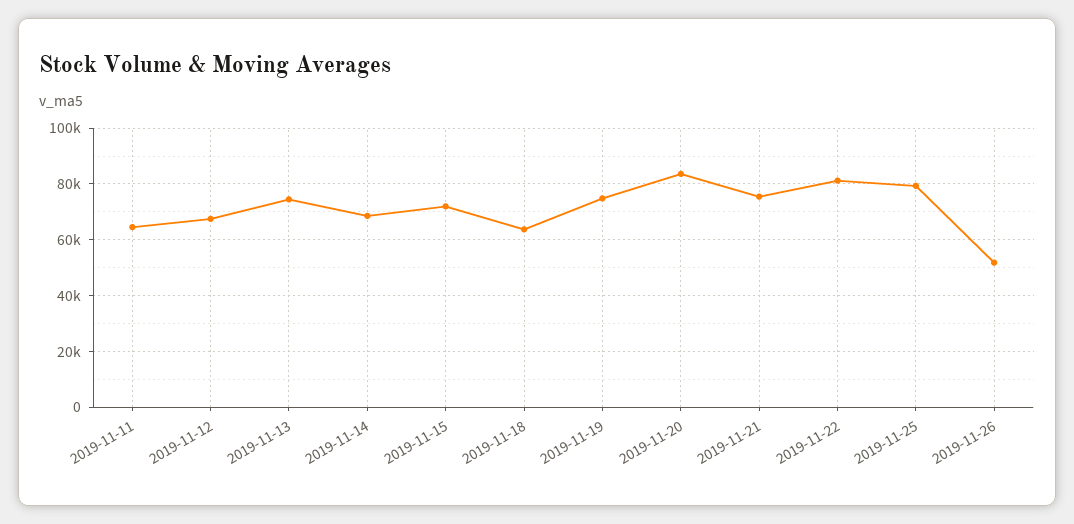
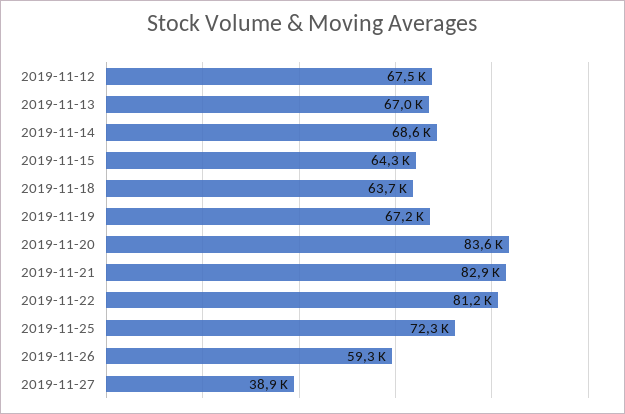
2019-11-11: 65000 -> none
2019-11-13: 75000 -> 67000
2019-11-15: 72500 -> 64300
2019-11-19: 75000 -> 67200
2019-11-21: 75000 -> 82900
2019-11-25: 80000 -> 72300
2019-11-26: 52500 -> 59300
2019-11-27: none -> 38900

